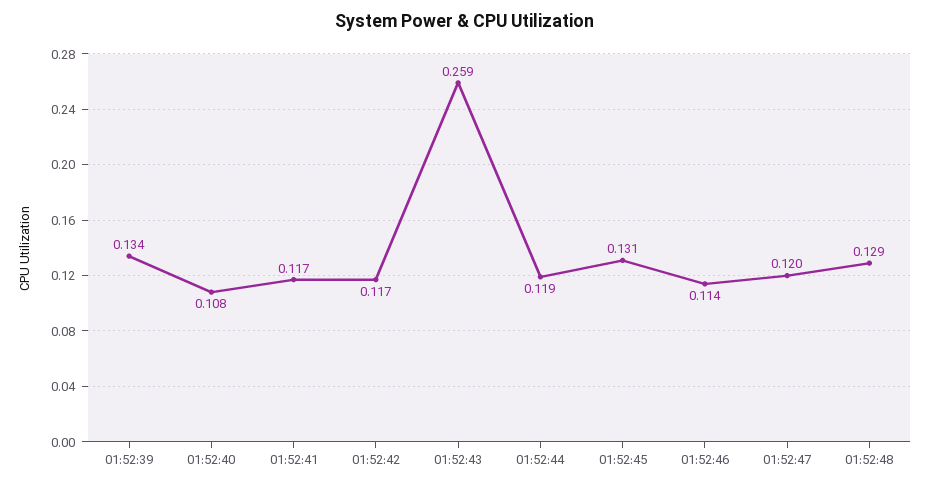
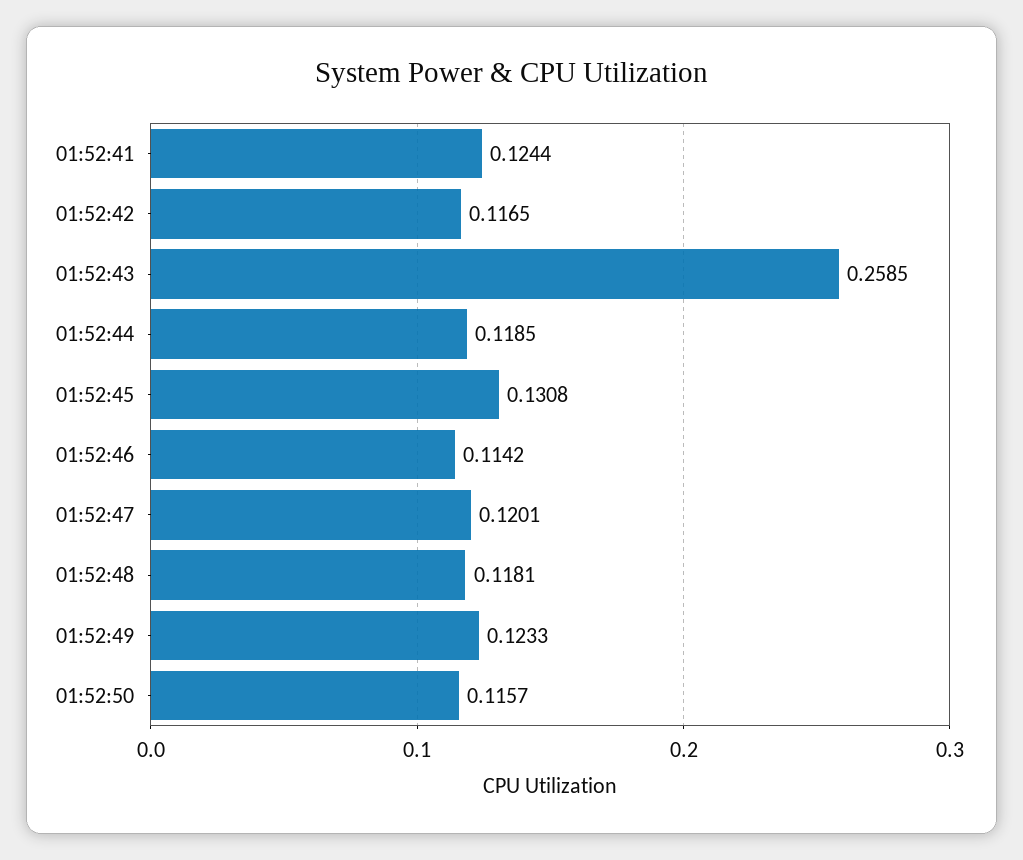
01:52:39: 0.134 -> none
01:52:40: 0.108 -> none
01:52:41: 0.117 -> 0.1244
01:52:48: 0.129 -> 0.1181
01:52:49: none -> 0.1233
01:52:50: none -> 0.1157

